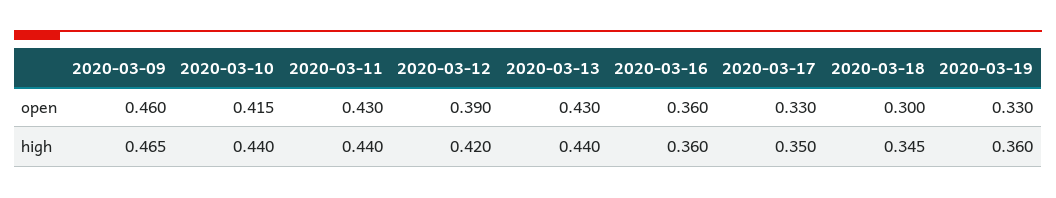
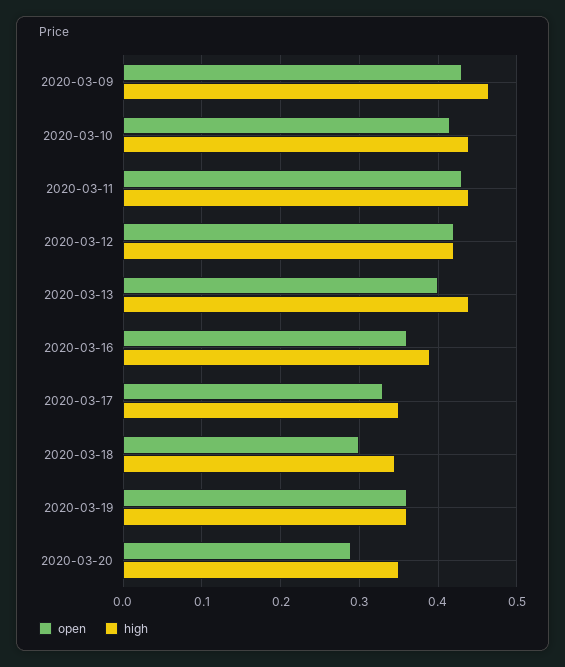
open, 2020-03-09: 0.46 -> 0.43
open, 2020-03-12: 0.39 -> 0.42
open, 2020-03-13: 0.43 -> 0.4
open, 2020-03-19: 0.33 -> 0.36
high, 2020-03-16: 0.36 -> 0.39
open, 2020-03-20: none -> 0.29
high, 2020-03-20: none -> 0.35

